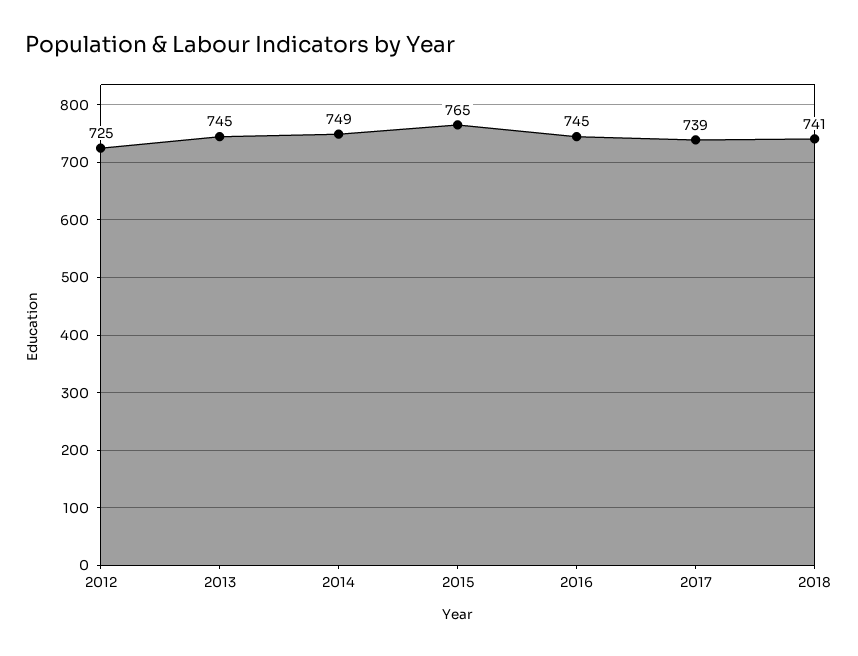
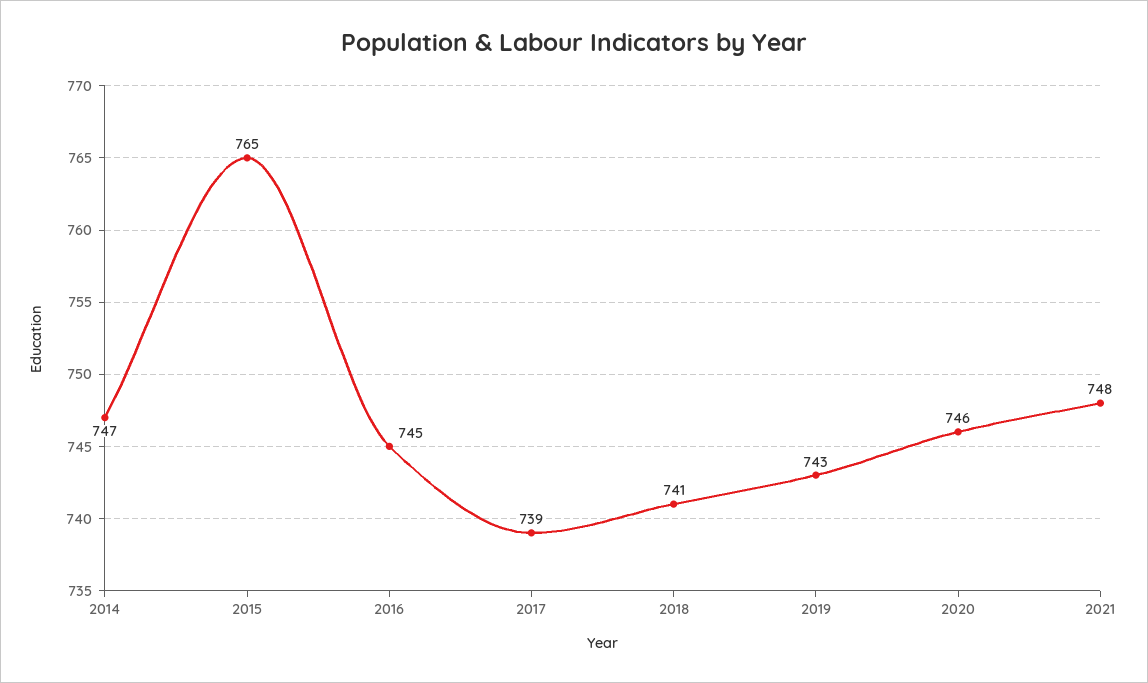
2012: 725 -> none
2013: 745 -> none
2014: 749 -> 747
2019: none -> 743
2020: none -> 746
2021: none -> 748

